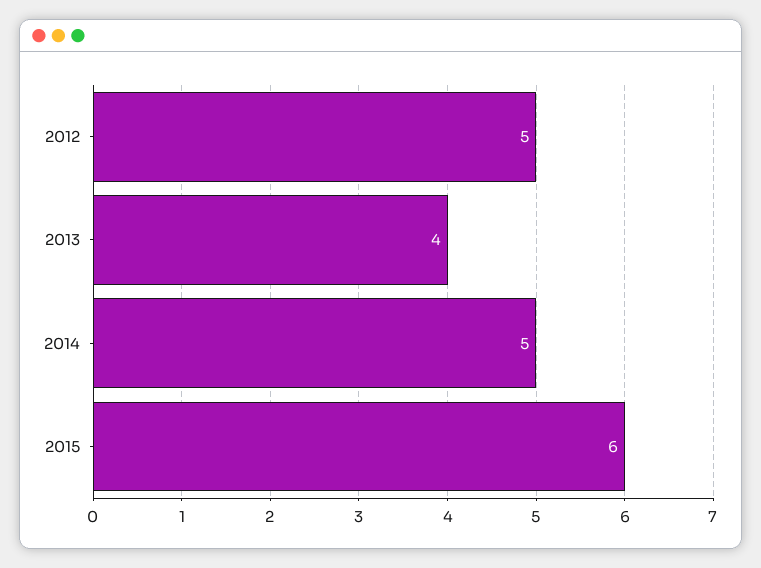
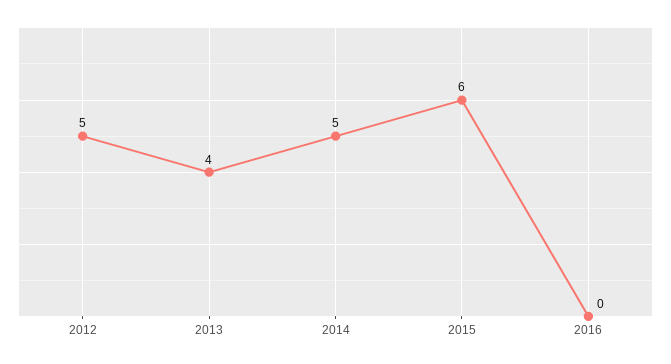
2016: none -> 0

